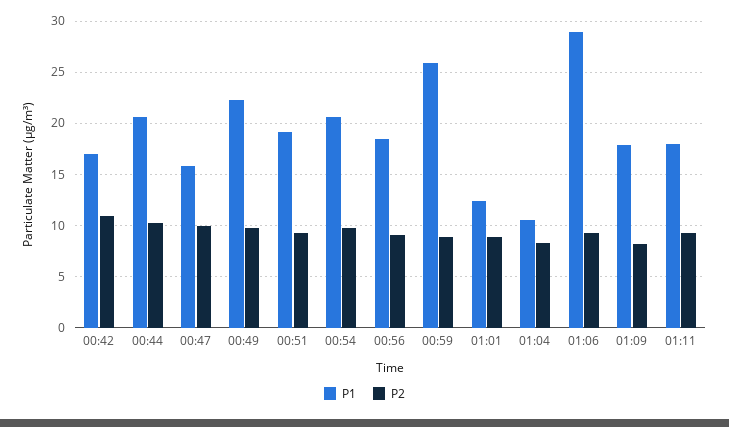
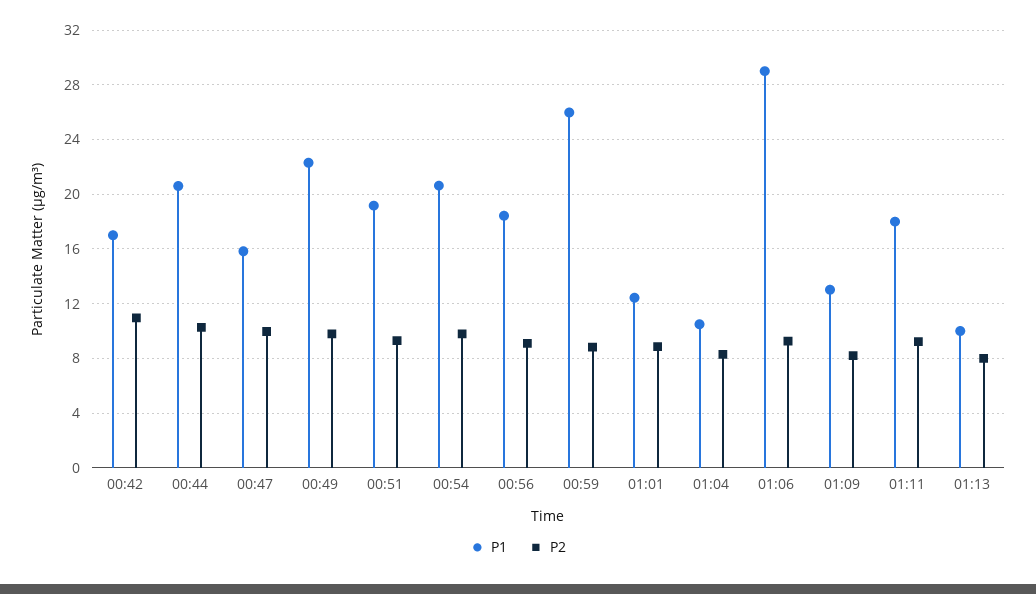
P1, 01:09: 18 -> 13
P1, 01:13: none -> 10
P2, 01:13: none -> 8

